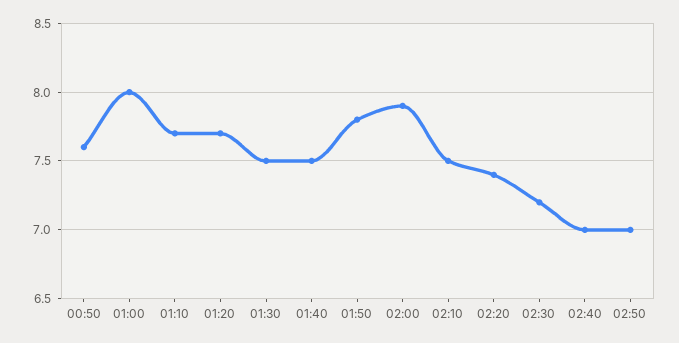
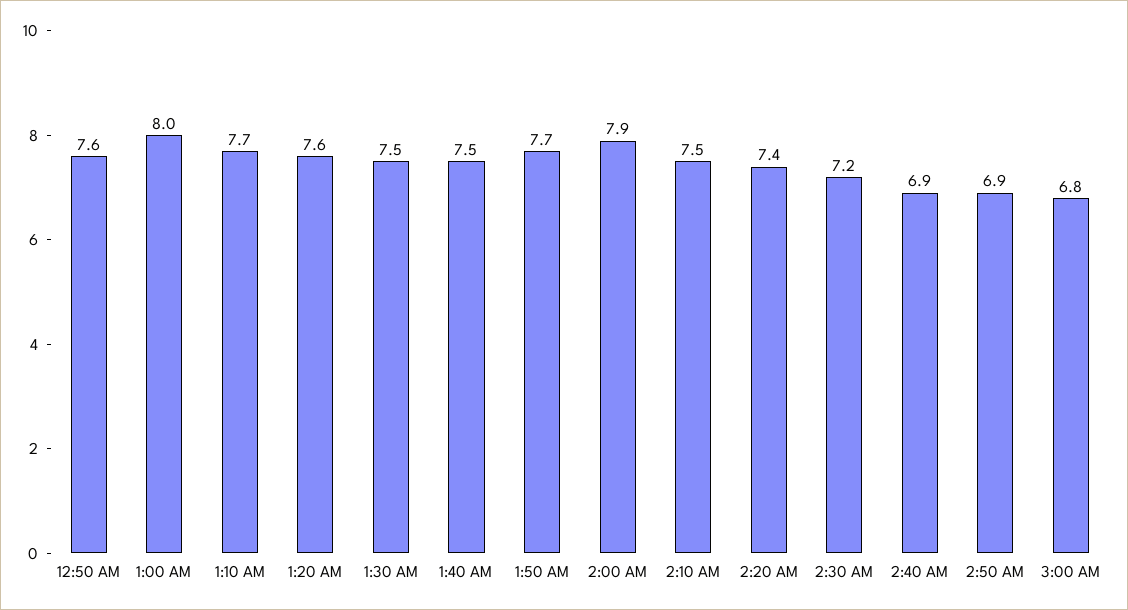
01:20: 7.7 -> 7.6
01:50: 7.8 -> 7.7
02:40: 7 -> 6.9
02:50: 7 -> 6.9
3:00 AM: none -> 6.8

